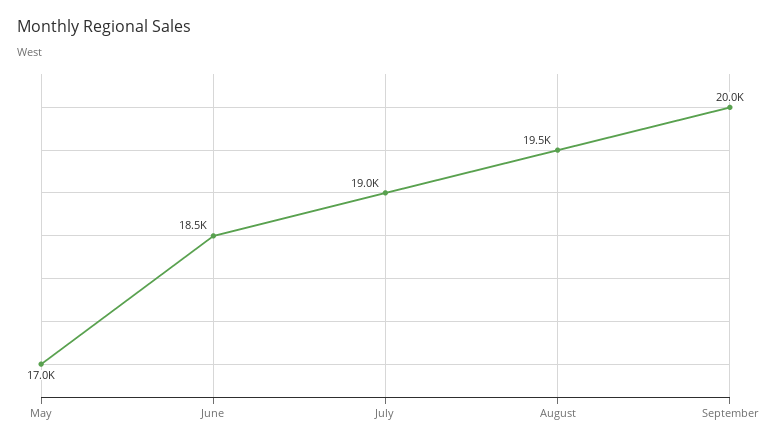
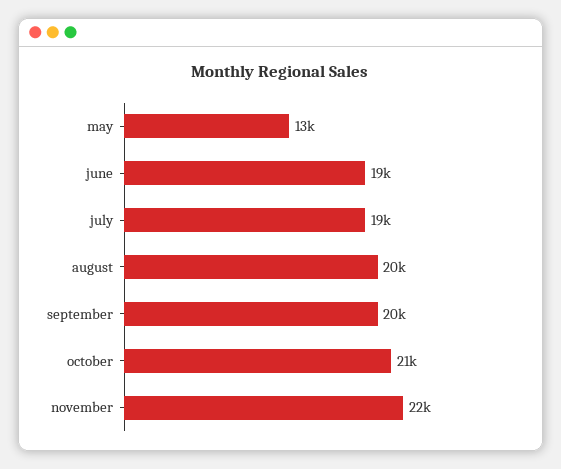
May: 17000 -> 13000
october: none -> 21000
november: none -> 22000

